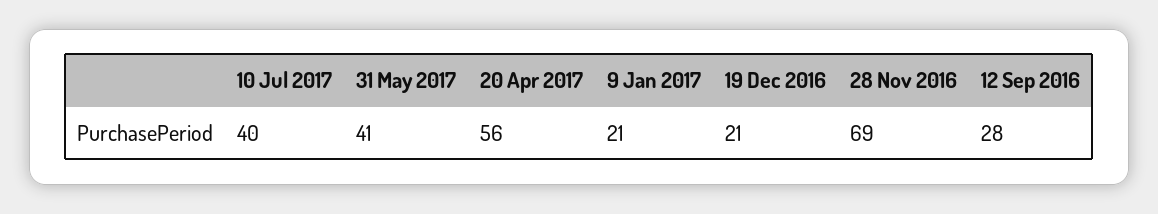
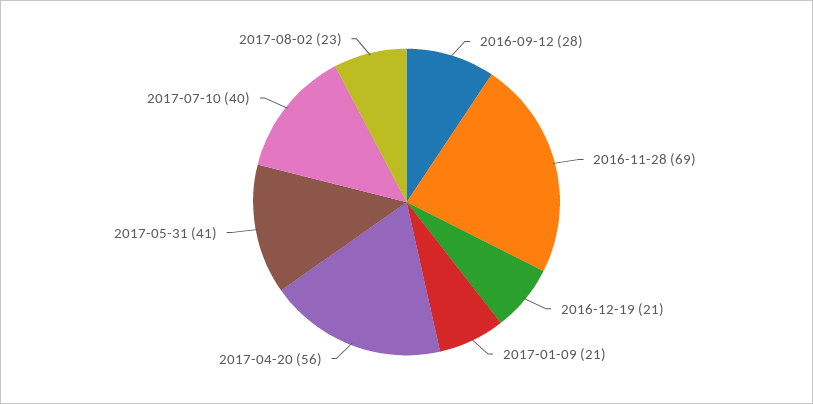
2017-08-02: none -> 23

